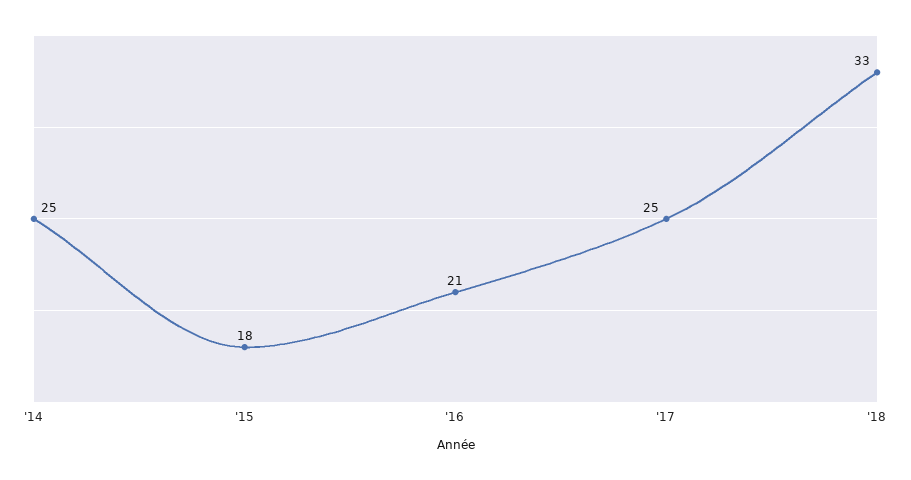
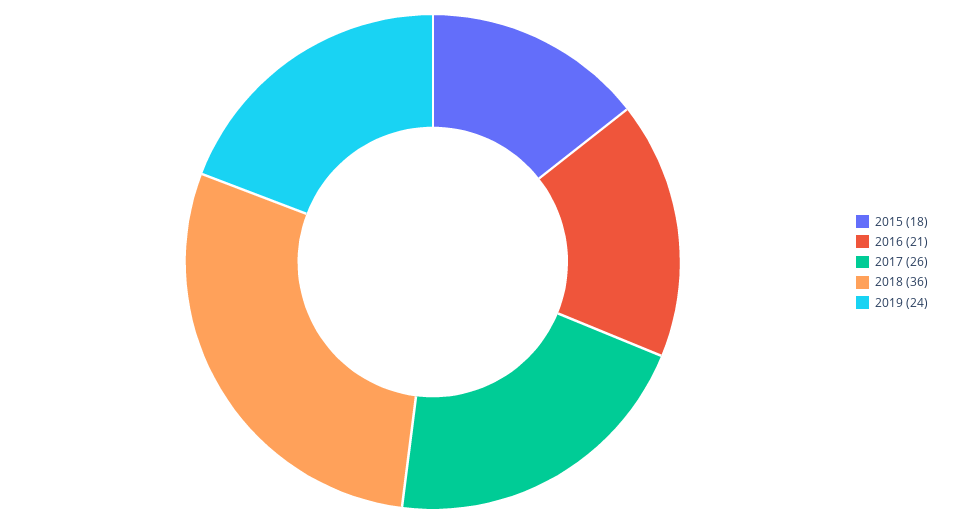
'14: 25 -> none
'17: 25 -> 26
'18: 33 -> 36
2019: none -> 24

